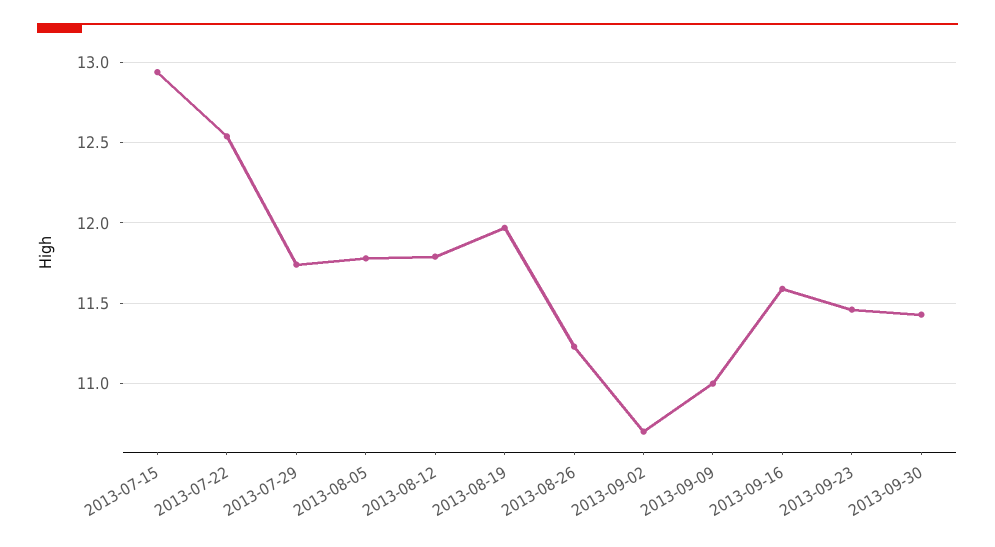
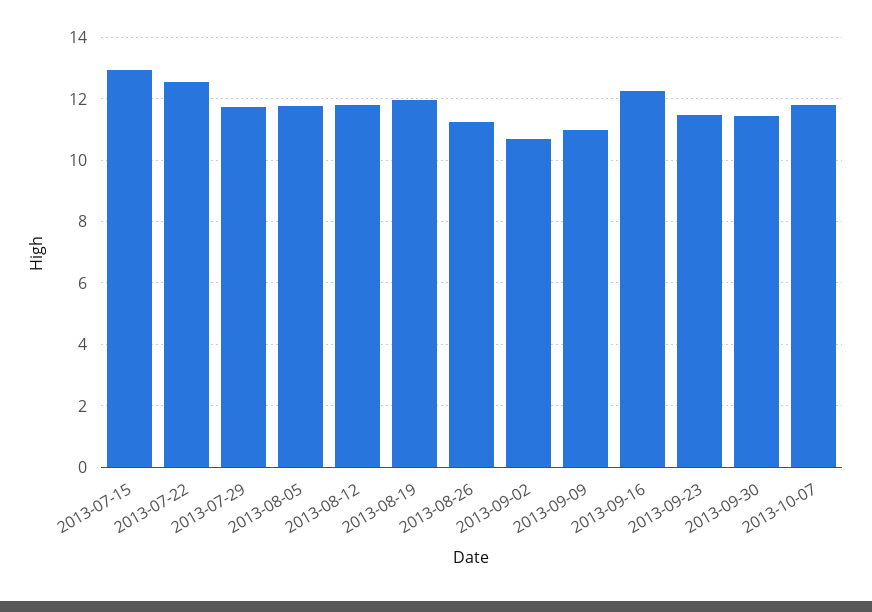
2013-09-16: 11.6 -> 12.2
2013-10-07: none -> 11.8

